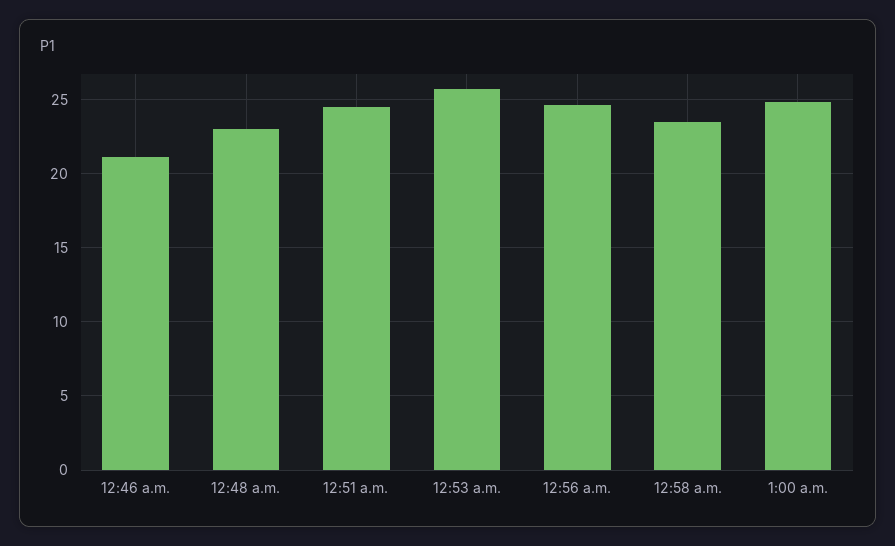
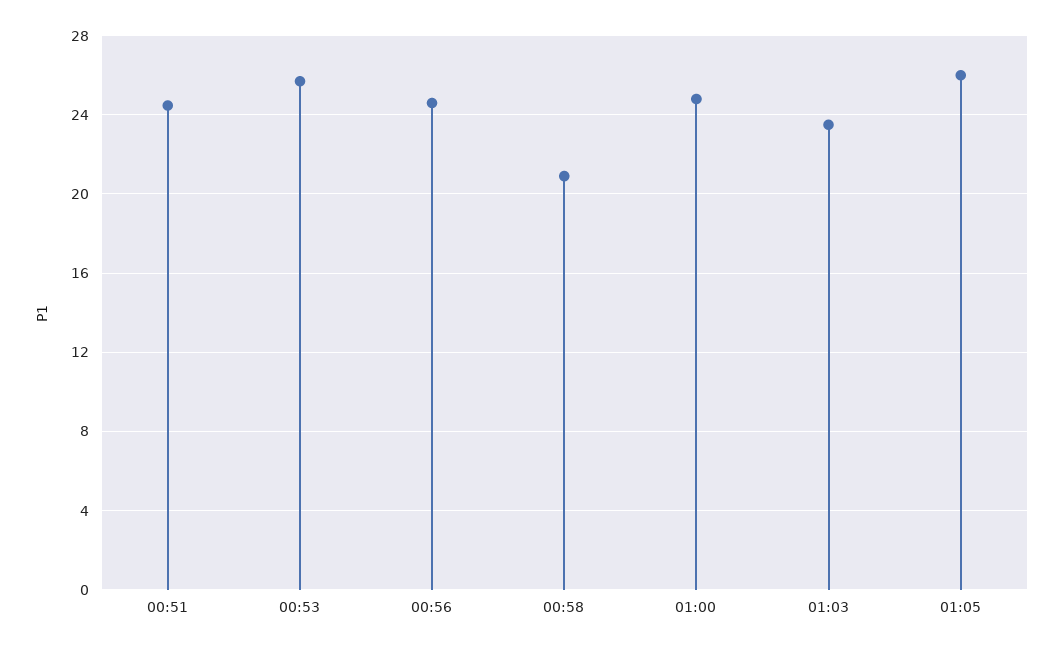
12:46 a.m.: 21 -> none
12:48 a.m.: 23 -> none
12:58 a.m.: 23.5 -> 21
01:03: none -> 23.5
01:05: none -> 26

